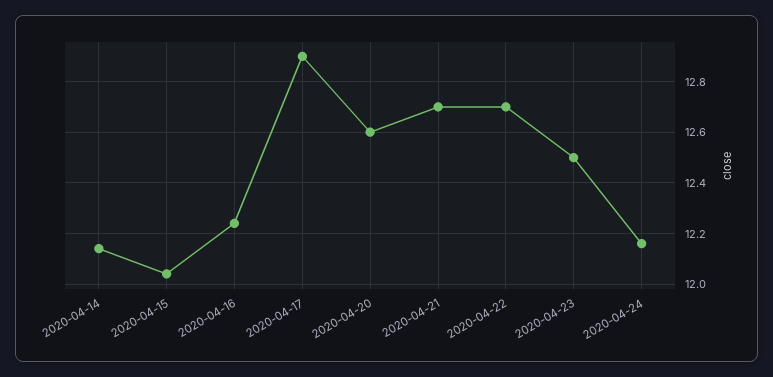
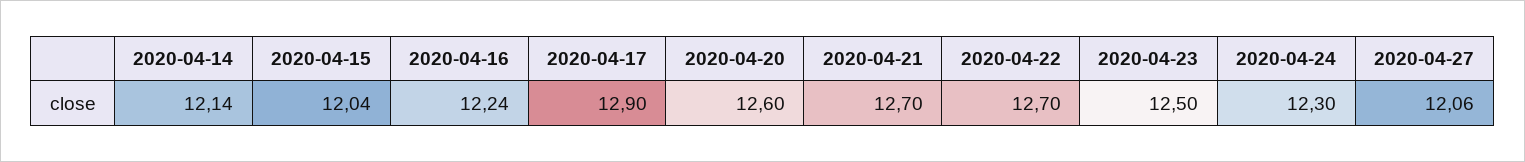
2020-04-24: 12.15 -> 12.3
2020-04-27: none -> 12.06

